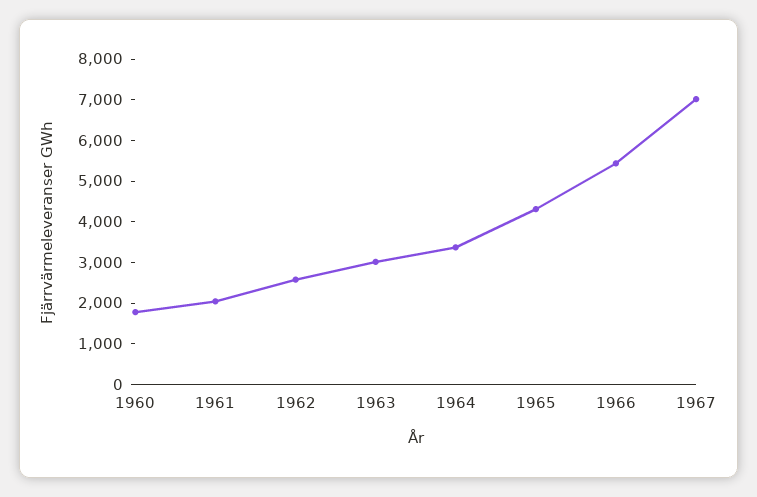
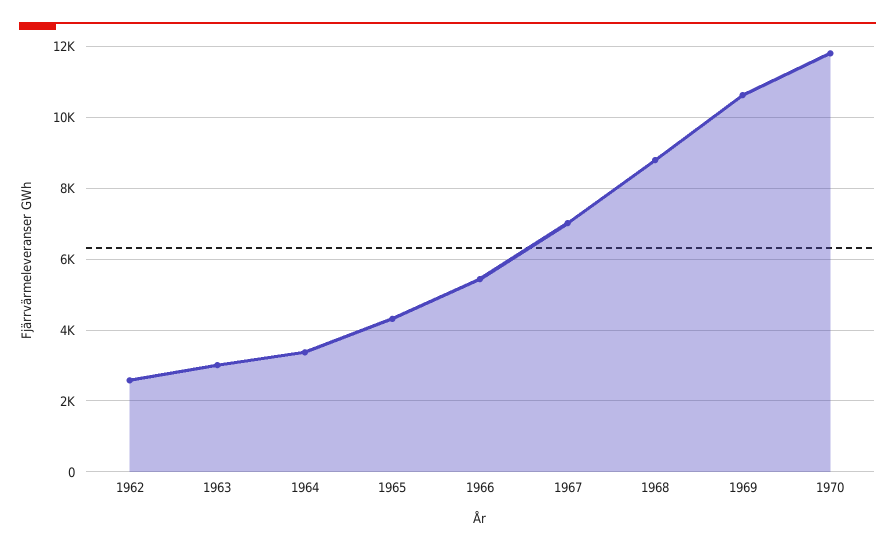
1960: 1800 -> none
1961: 2000 -> none
1968: none -> 8800
1969: none -> 10600
1970: none -> 11800

